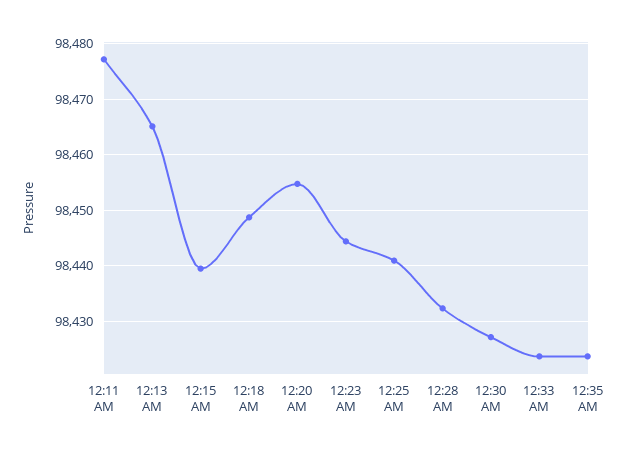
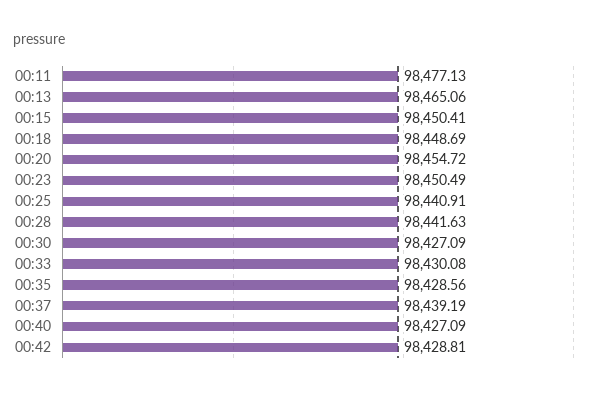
12:15 AM: 98440 -> 98450.41
12:23 AM: 98444 -> 98450.49
12:28 AM: 98432 -> 98441.63
12:33 AM: 98424 -> 98430.08
12:35 AM: 98424 -> 98428.56
00:37: none -> 98439.19
00:40: none -> 98427.09
00:42: none -> 98428.81

